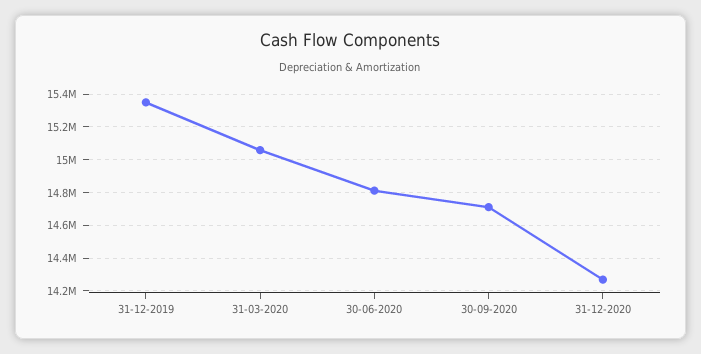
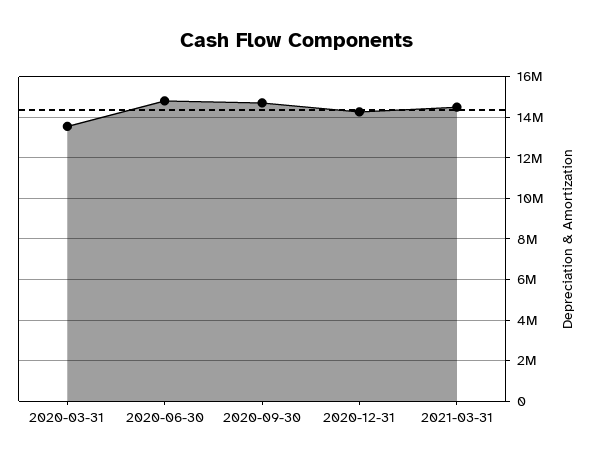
31-12-2019: 15350000 -> none
31-03-2020: 15050000 -> 13500000
2021-03-31: none -> 14500000

